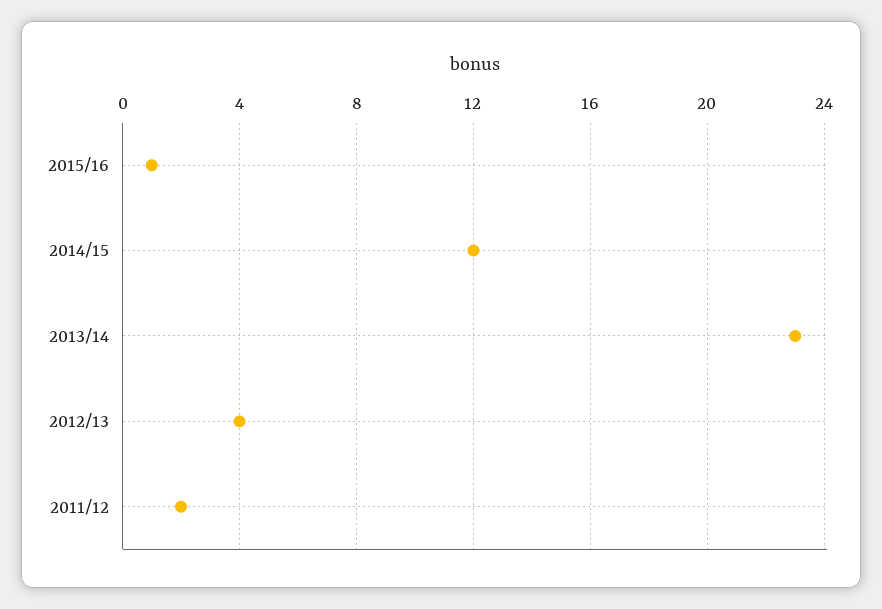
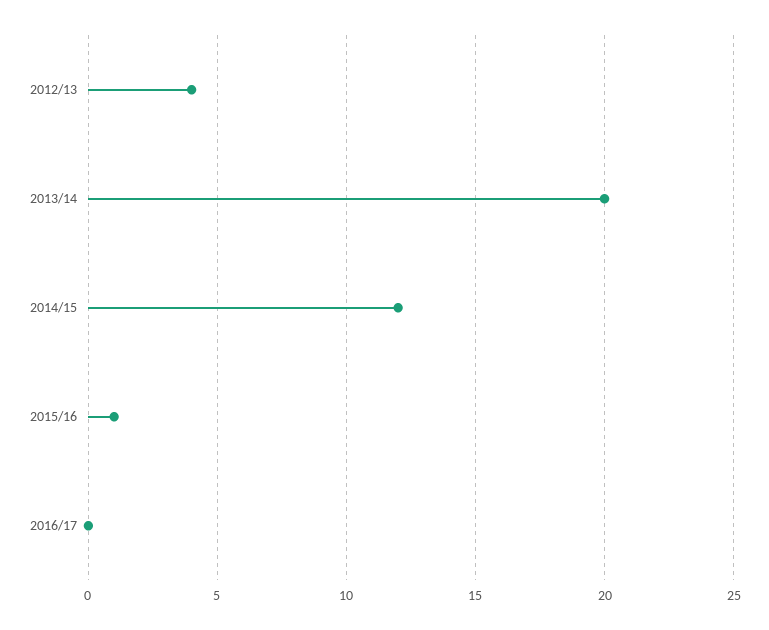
2013/14: 23 -> 20
2011/12: 2 -> none
2016/17: none -> 0

